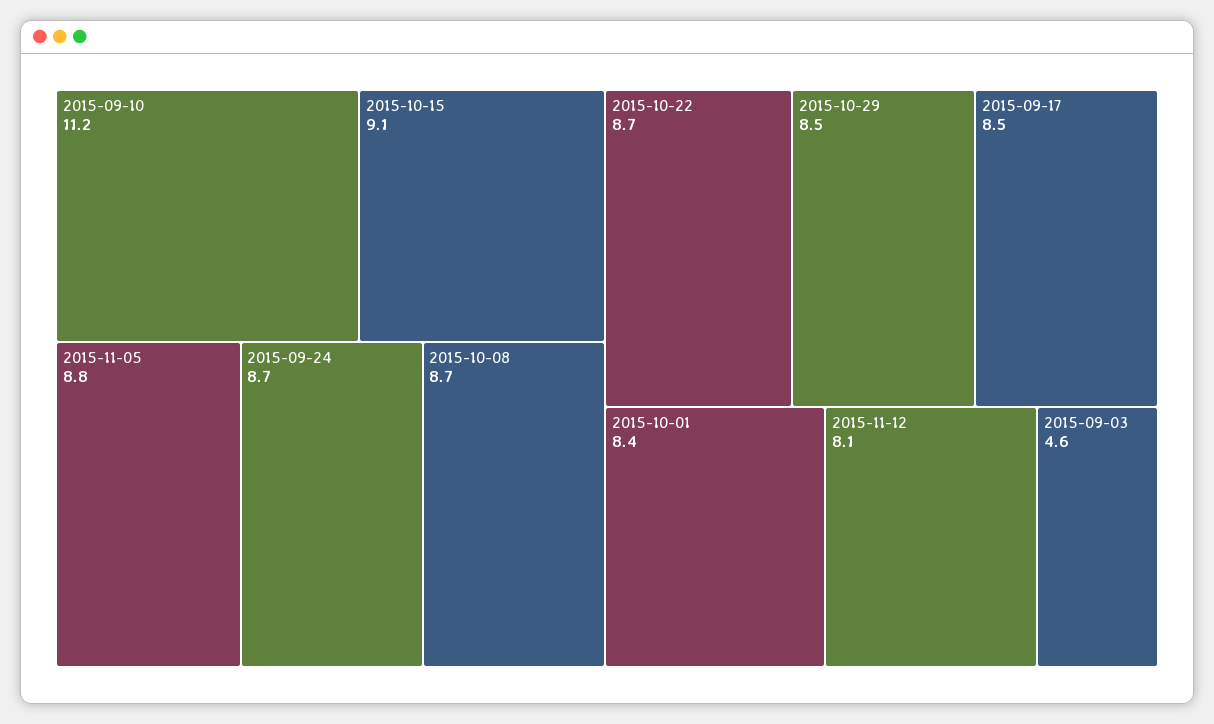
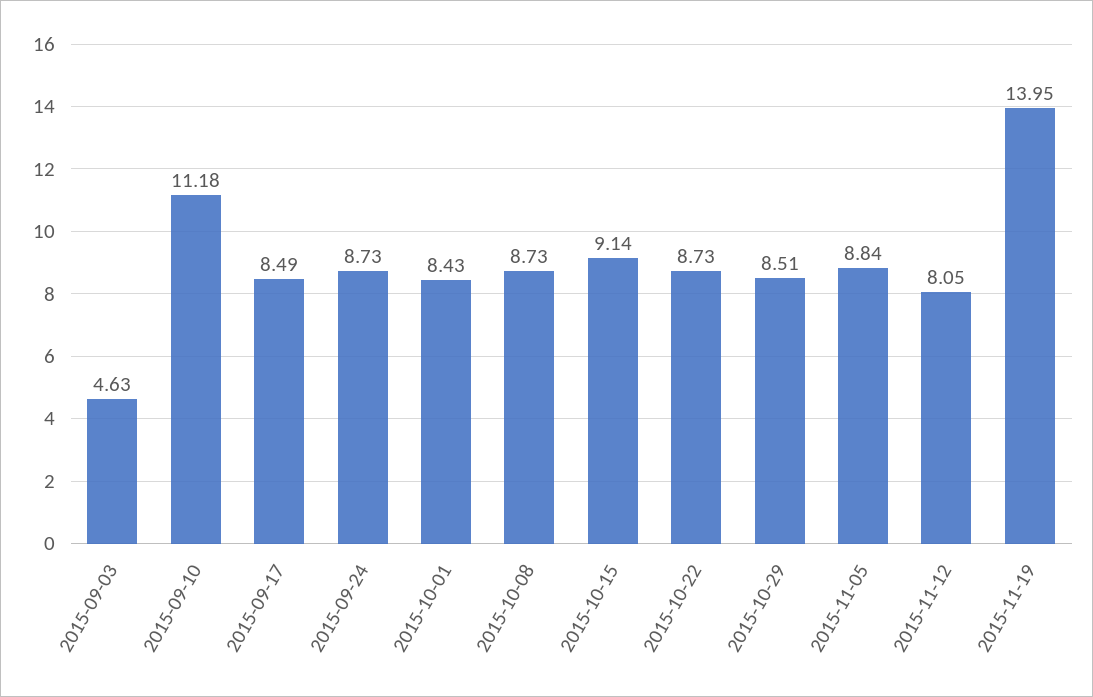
2015-11-19: none -> 13.95

